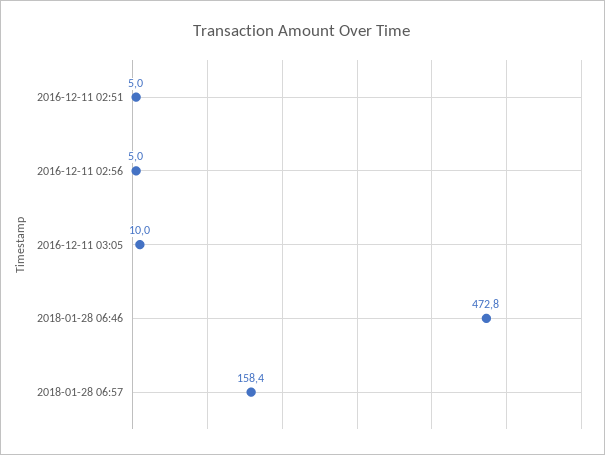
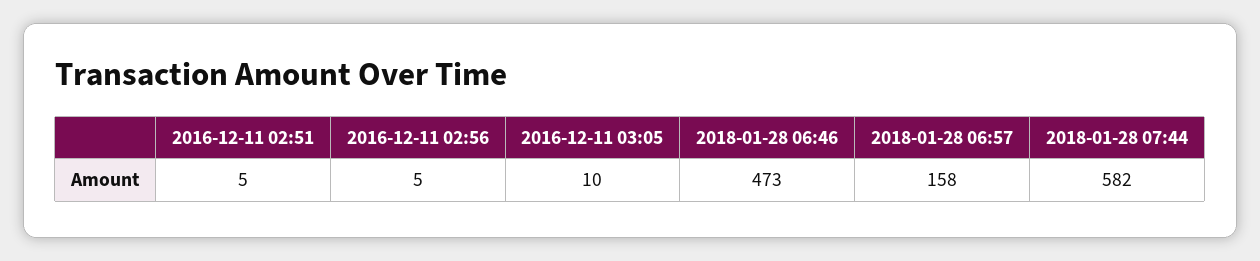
2018-01-28 07:44: none -> 582

